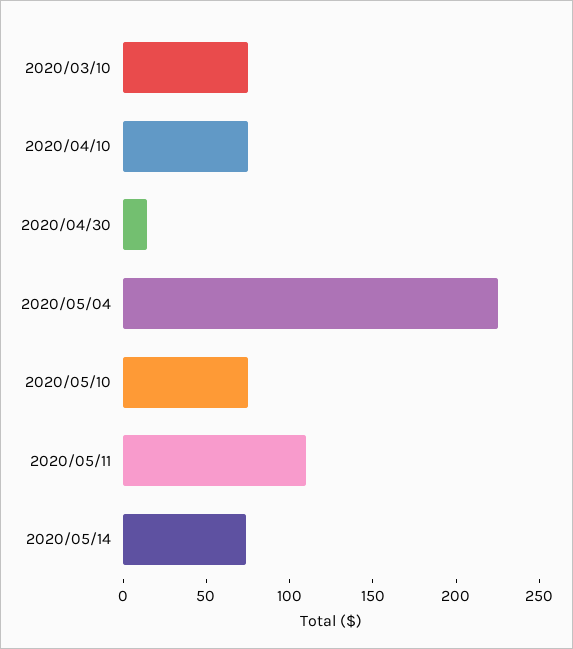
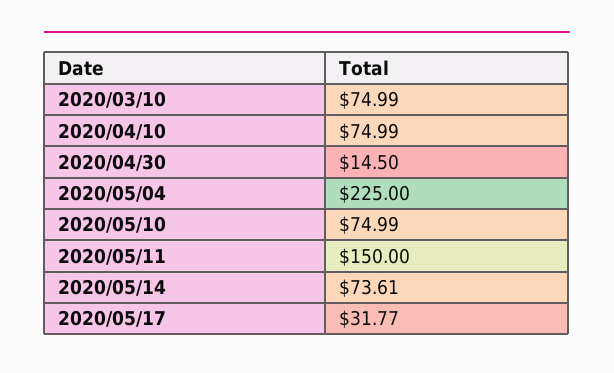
2020/05/11: 110 -> 150
2020/05/17: none -> 31.77

